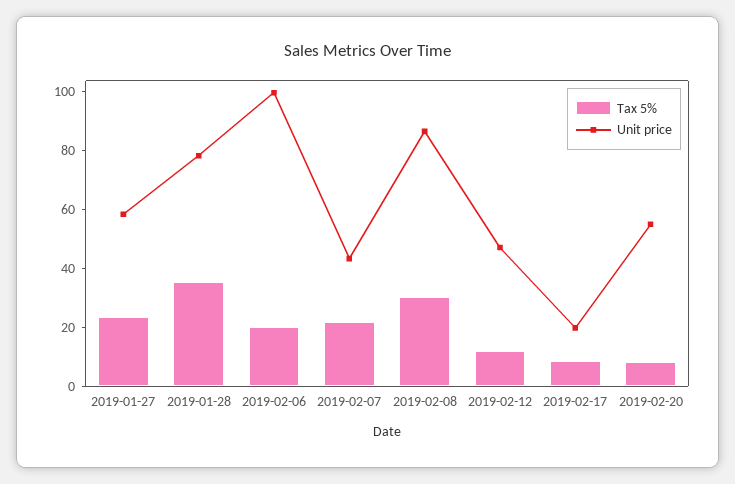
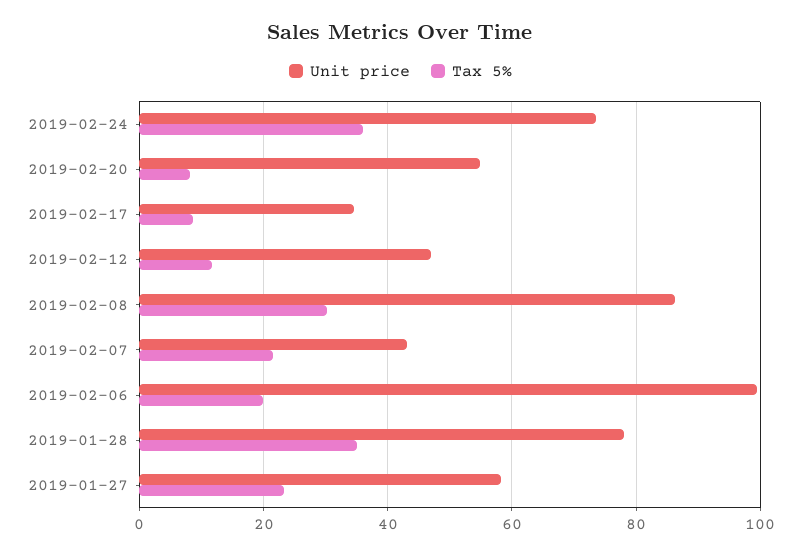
Unit price, 2019-02-17: 20 -> 34
Unit price, 2019-02-24: none -> 74
Tax 5%, 2019-02-24: none -> 36

